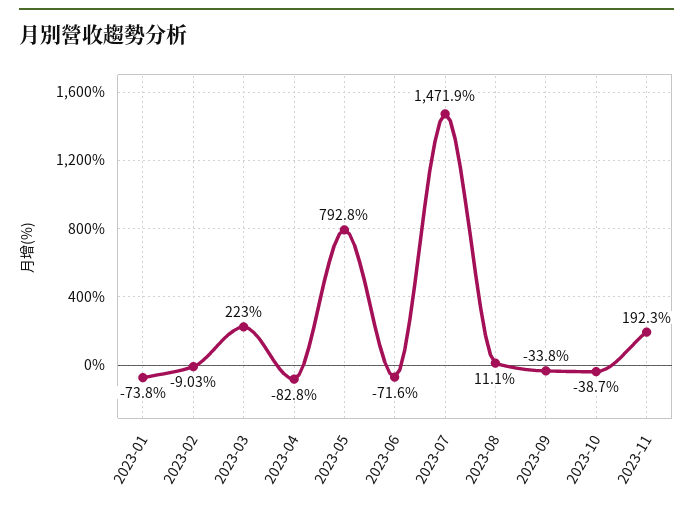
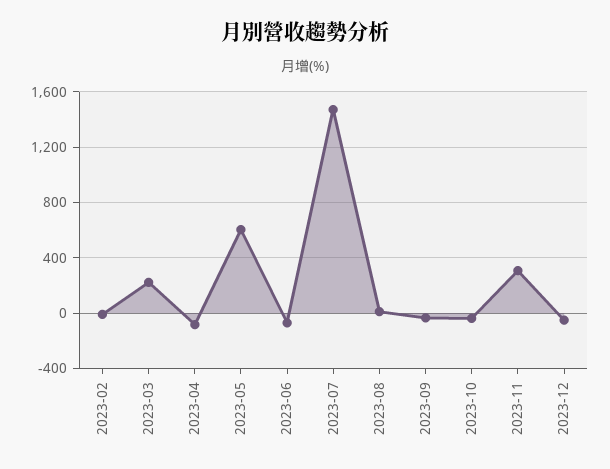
2023-01: -73.8 -> none
2023-05: 792.8 -> 600
2023-11: 192.3 -> 300
2023-12: none -> -50

